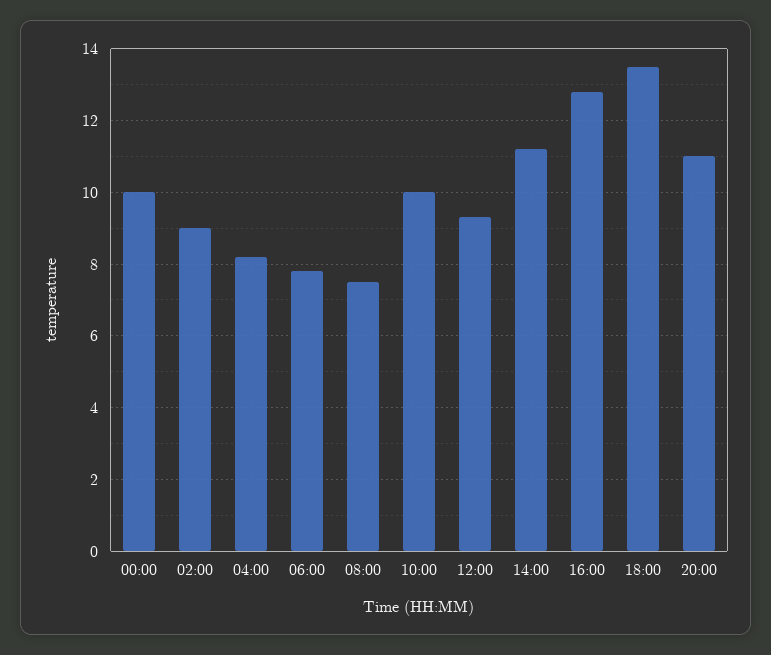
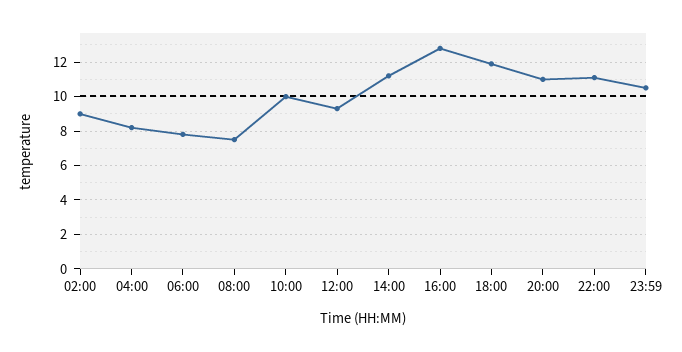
00:00: 10 -> none
18:00: 13.5 -> 12
22:00: none -> 11
23:59: none -> 10.5

